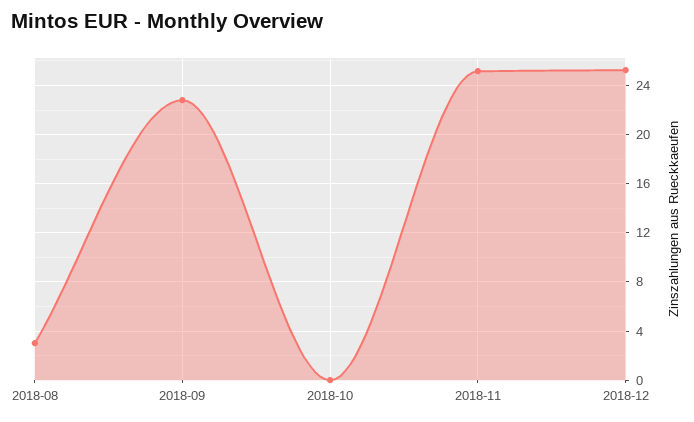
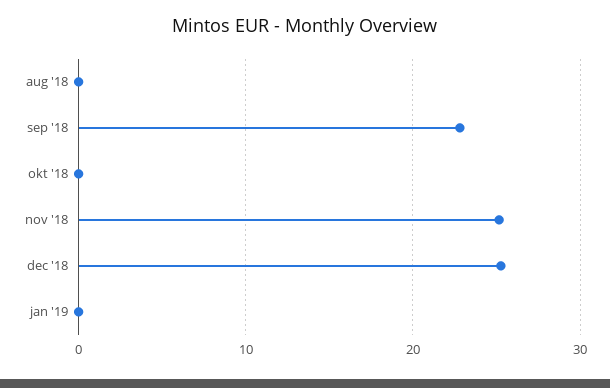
2018-08: 3 -> 0
jan '19: none -> 0

